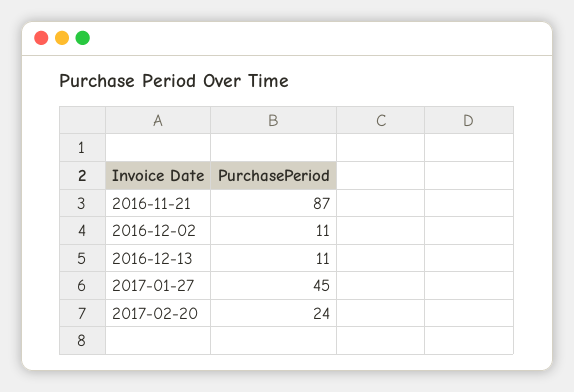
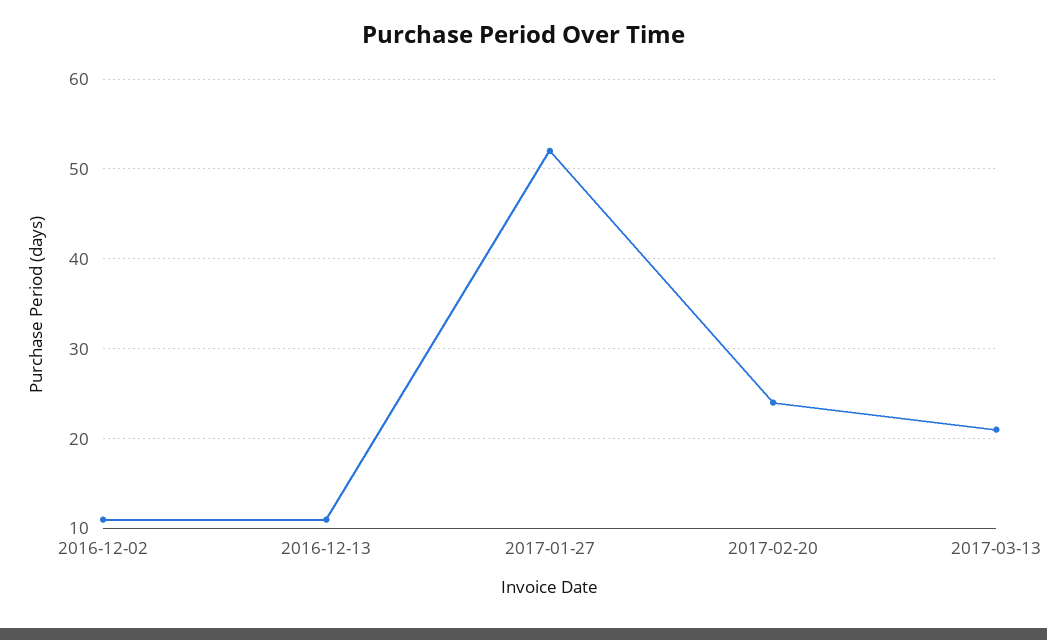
2016-11-21: 87 -> none
2017-01-27: 45 -> 52
2017-03-13: none -> 21

